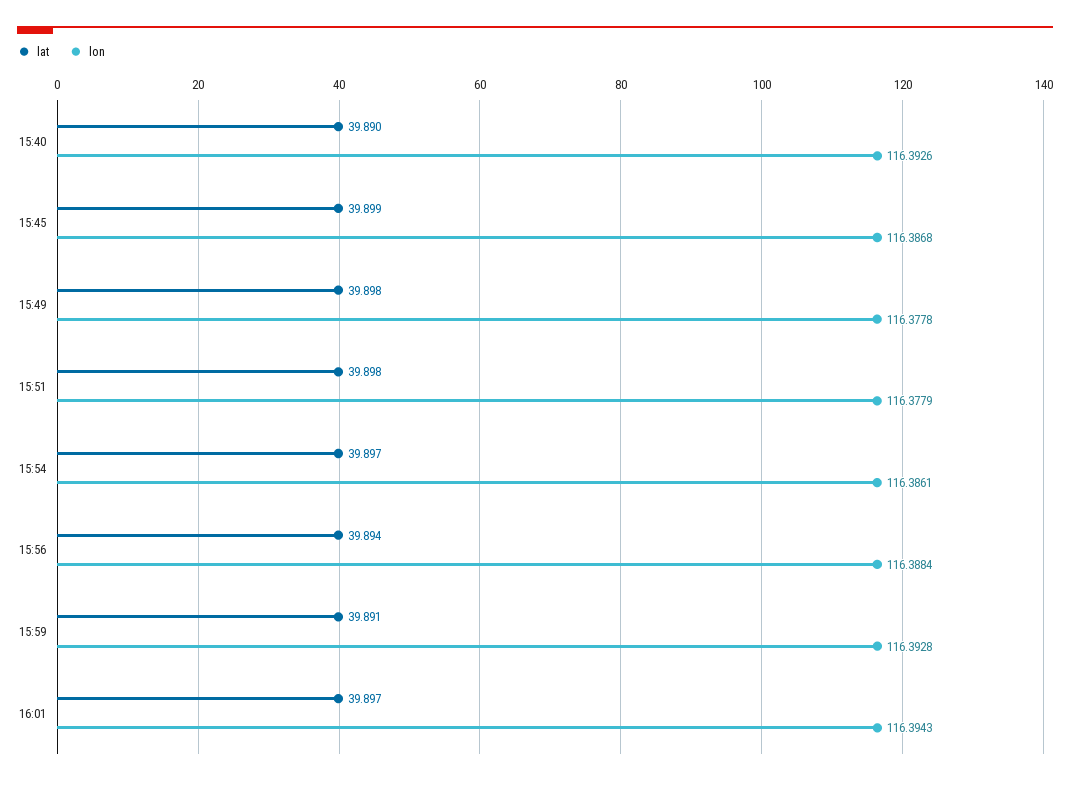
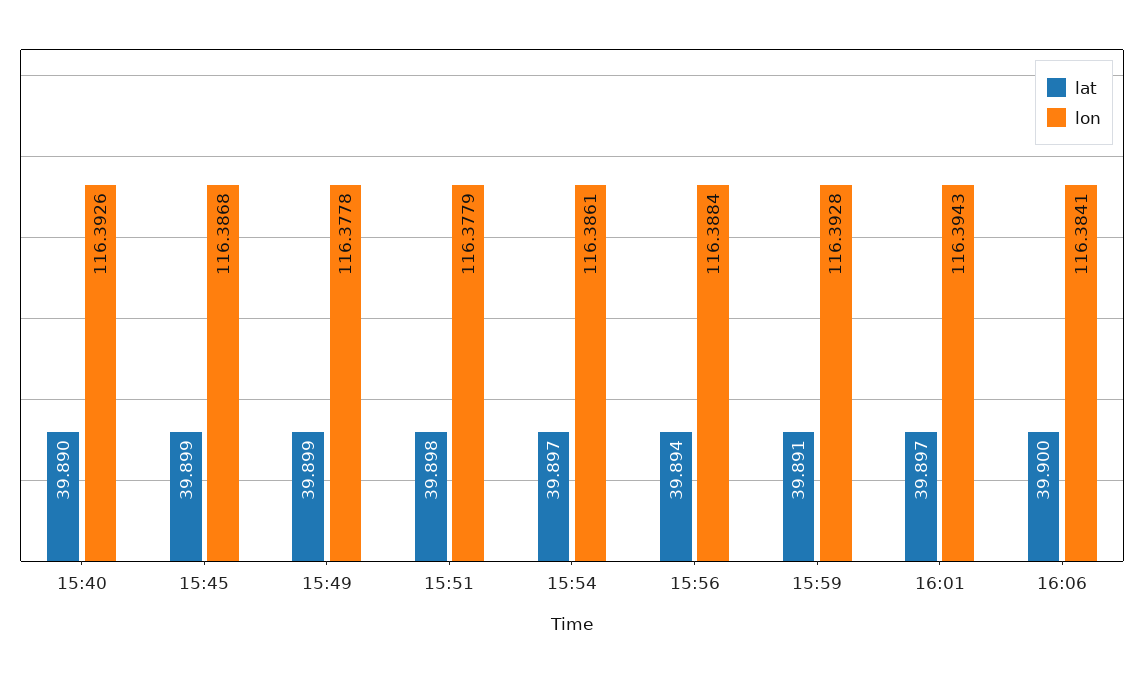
lat, 15:49: 39.898 -> 39.899
lat, 16:06: none -> 39.9
lon, 16:06: none -> 116.3841

